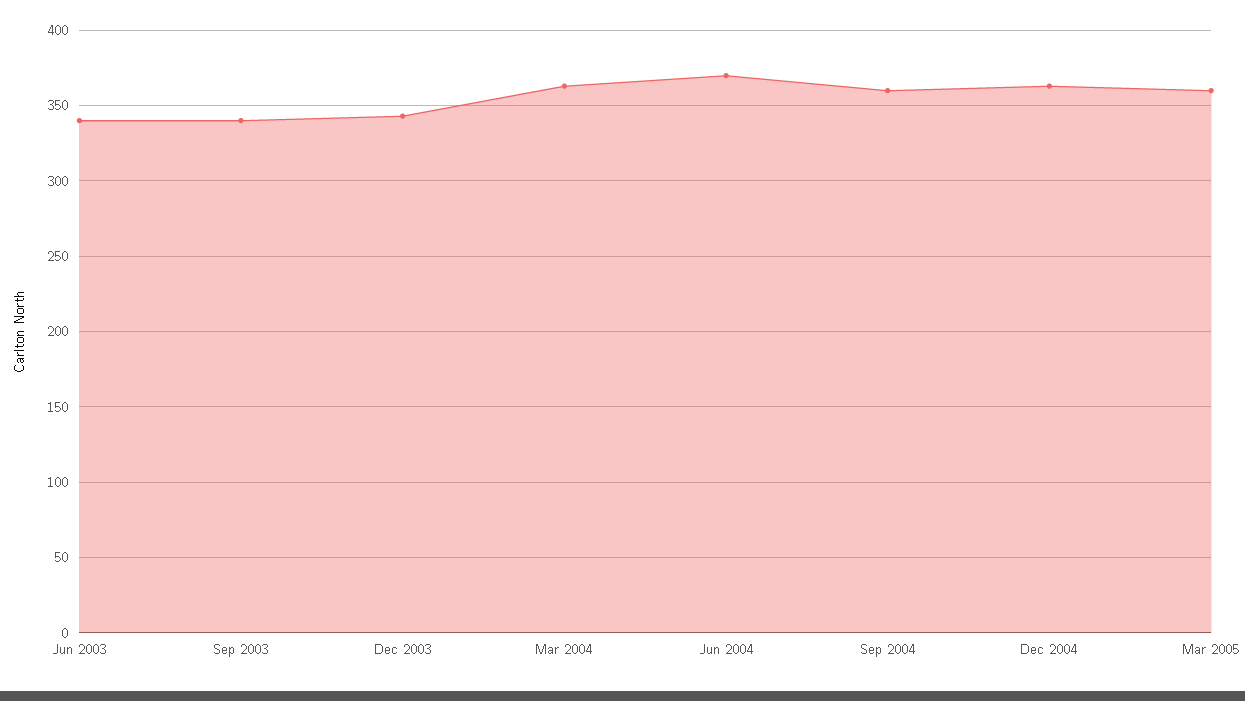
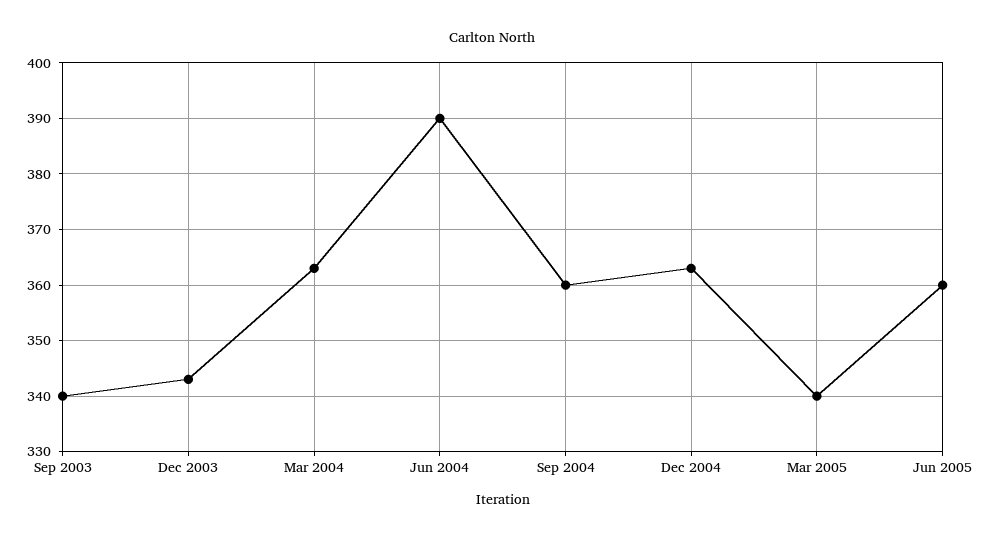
Jun 2003: 340 -> none
Jun 2004: 370 -> 390
Mar 2005: 360 -> 340
Jun 2005: none -> 360

